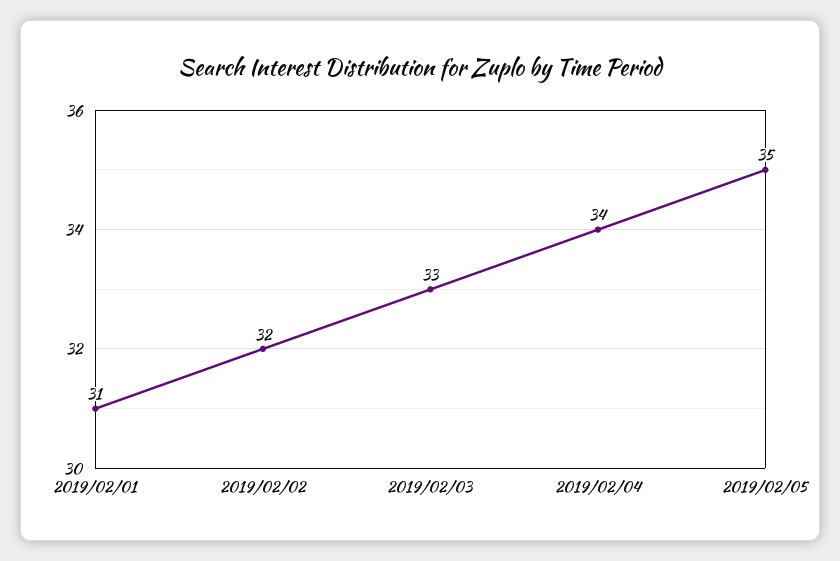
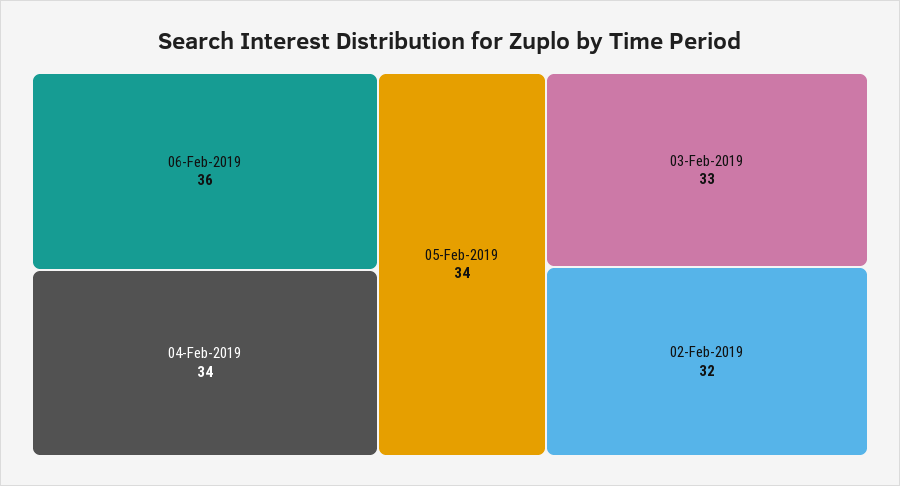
2019/02/01: 31 -> none
2019/02/05: 35 -> 34
06-Feb-2019: none -> 36

